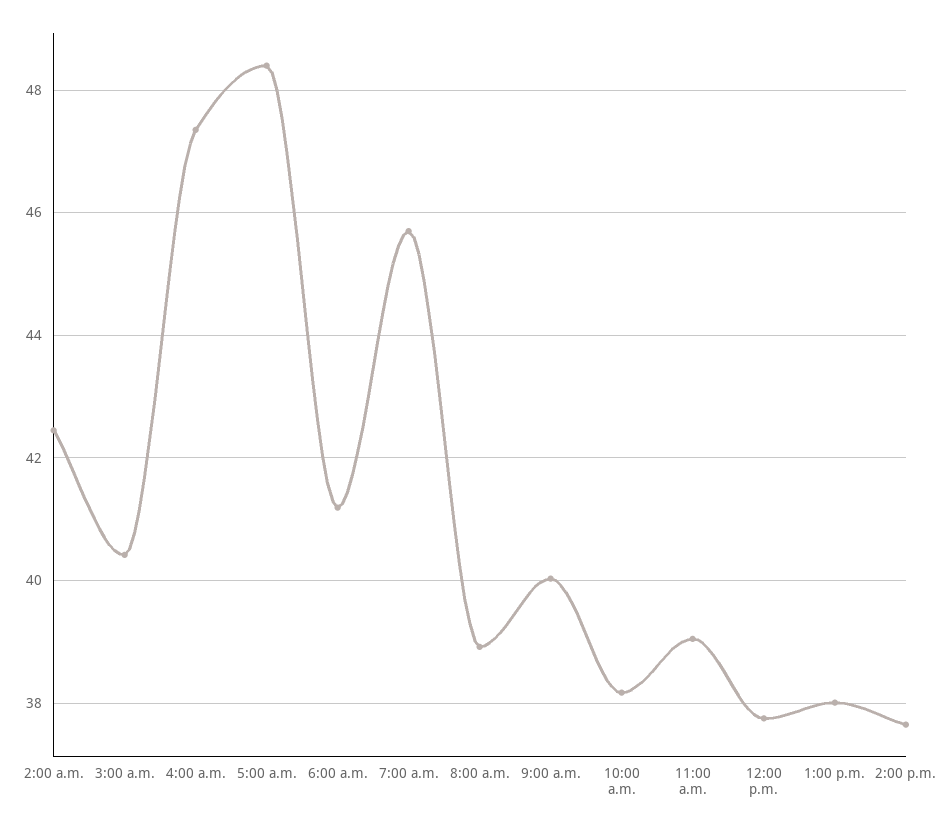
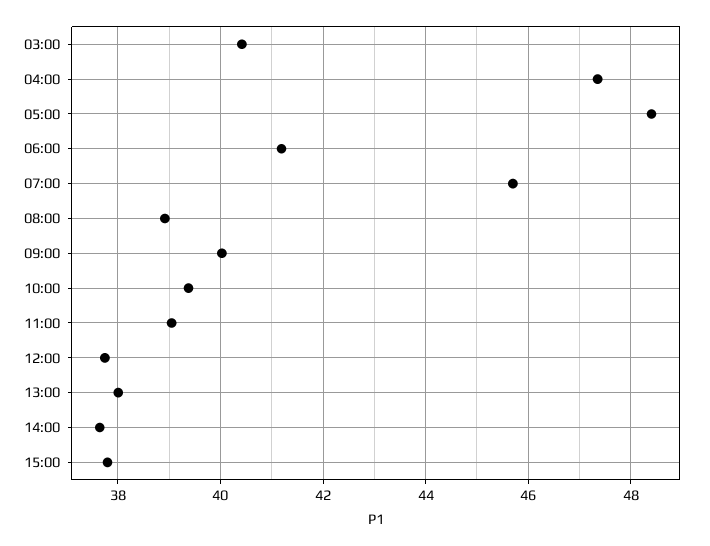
2:00 a.m.: 42.4 -> none
10:00 a.m.: 38.2 -> 39.4
15:00: none -> 37.8

